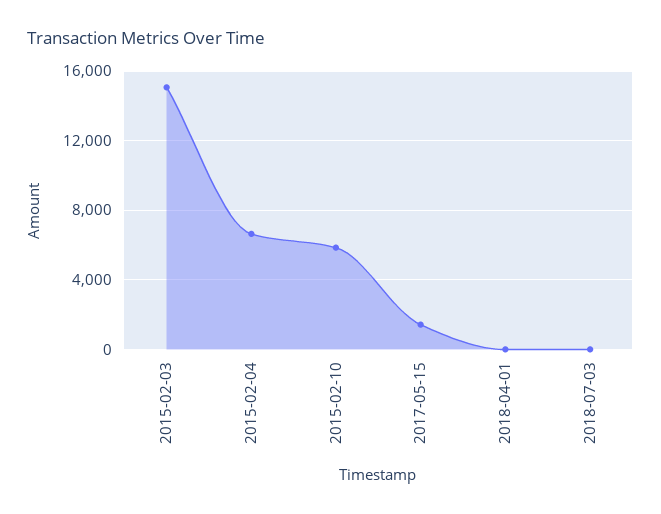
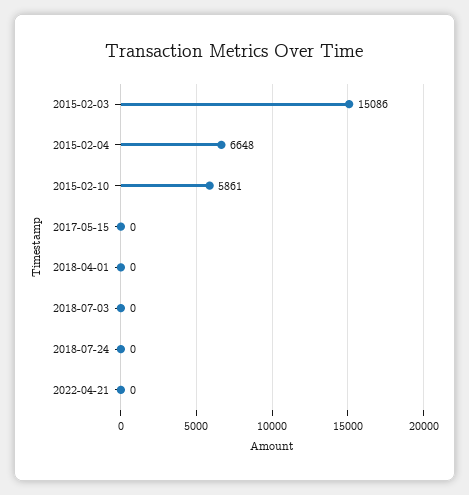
2017-05-15: 1500 -> 0
2018-07-24: none -> 0
2022-04-21: none -> 0

